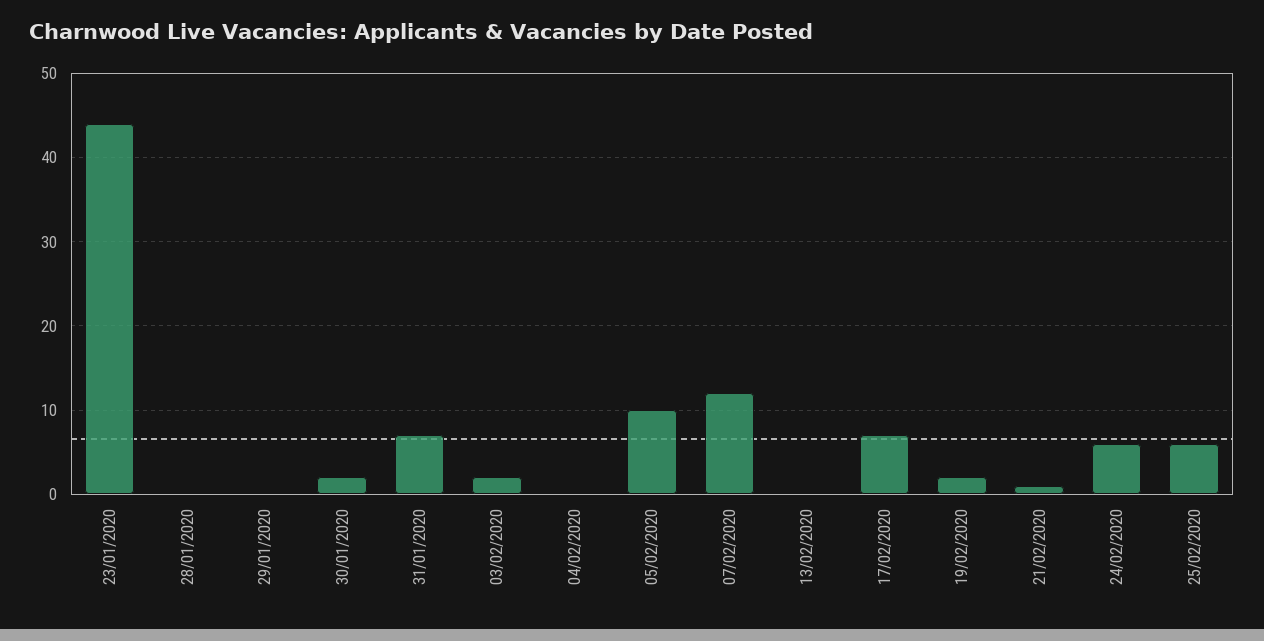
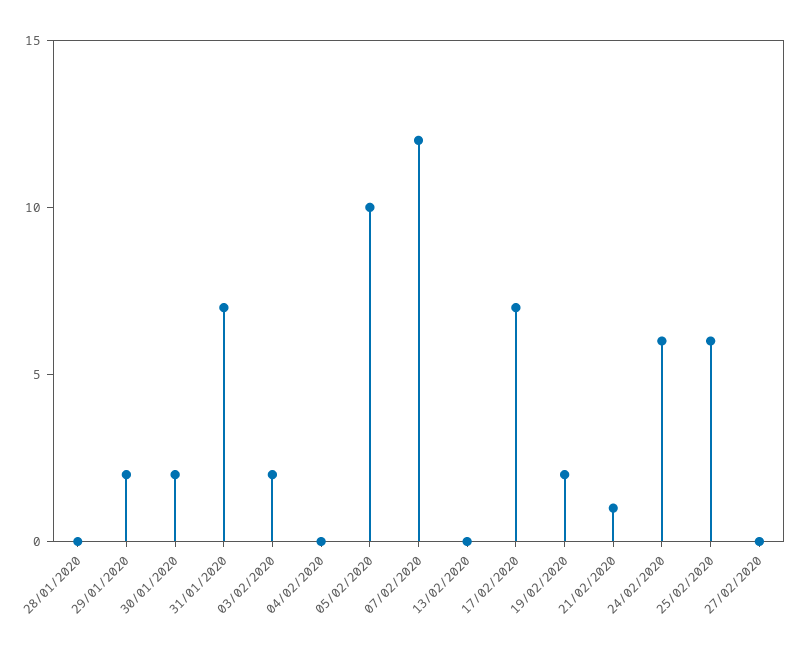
23/01/2020: 44 -> none
29/01/2020: 0 -> 2
27/02/2020: none -> 0

